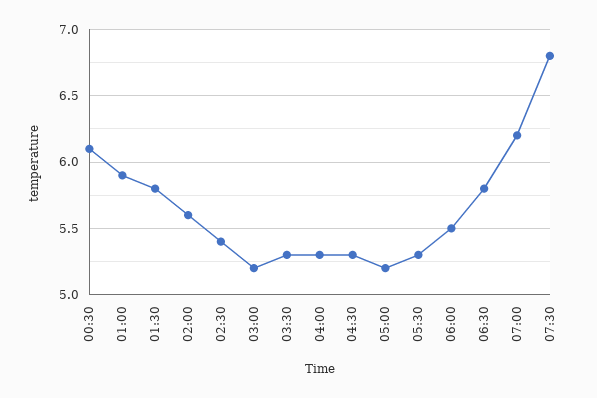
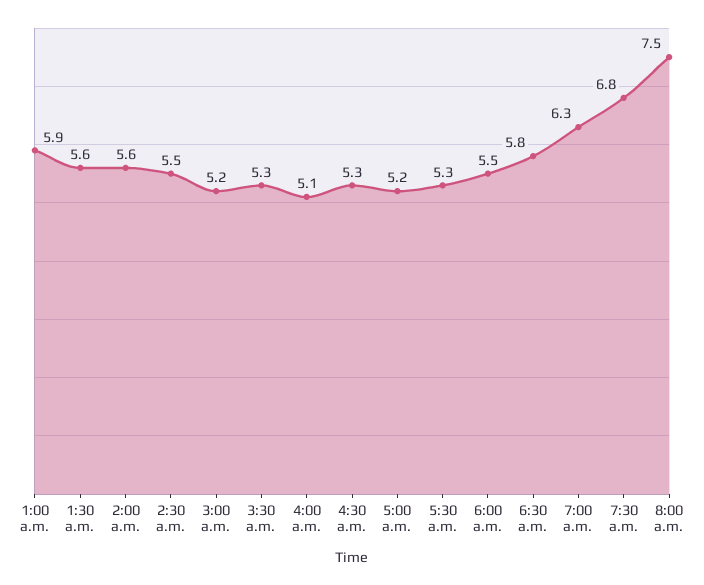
00:30: 6.1 -> none
01:30: 5.8 -> 5.6
02:30: 5.4 -> 5.5
04:00: 5.3 -> 5.1
07:00: 6.2 -> 6.3
8:00 a.m.: none -> 7.5

